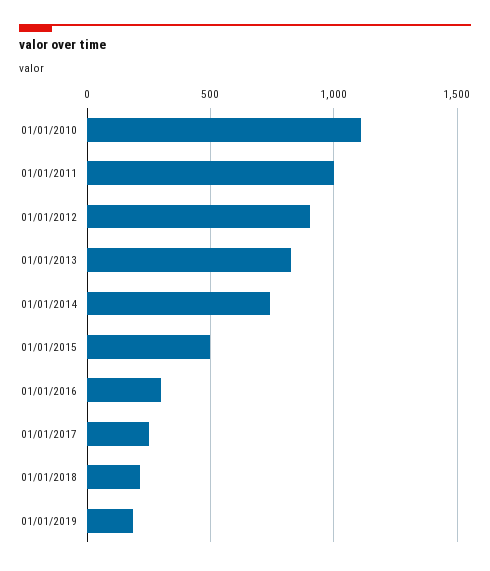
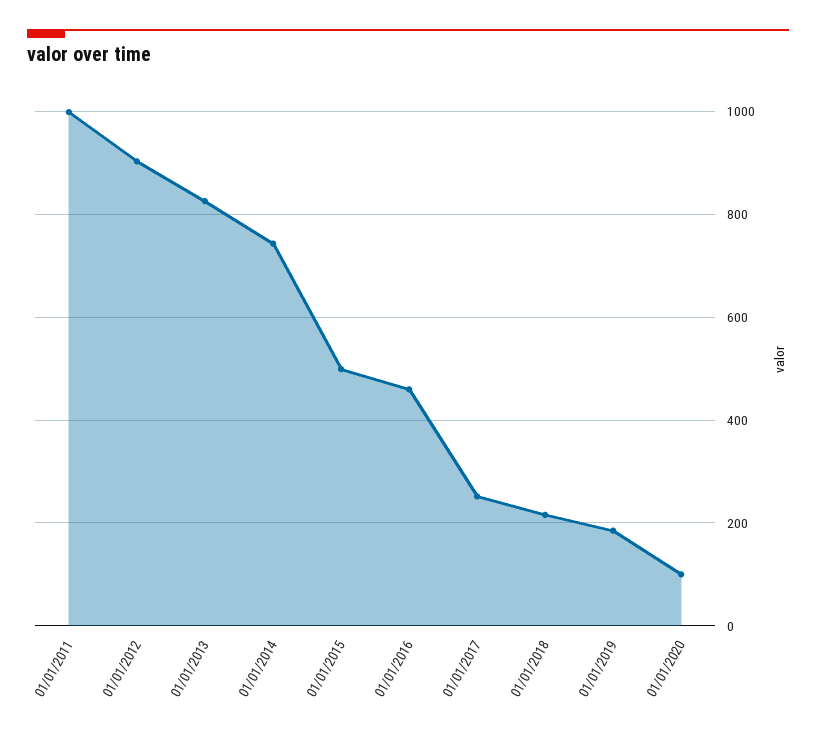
01/01/2010: 1100 -> none
01/01/2016: 300 -> 460
01/01/2020: none -> 100

